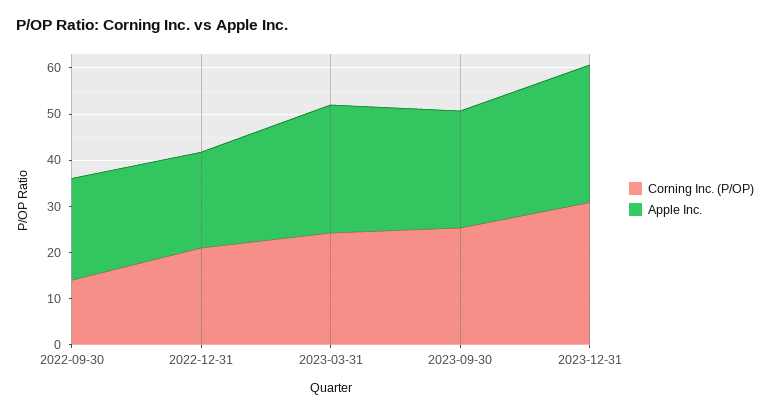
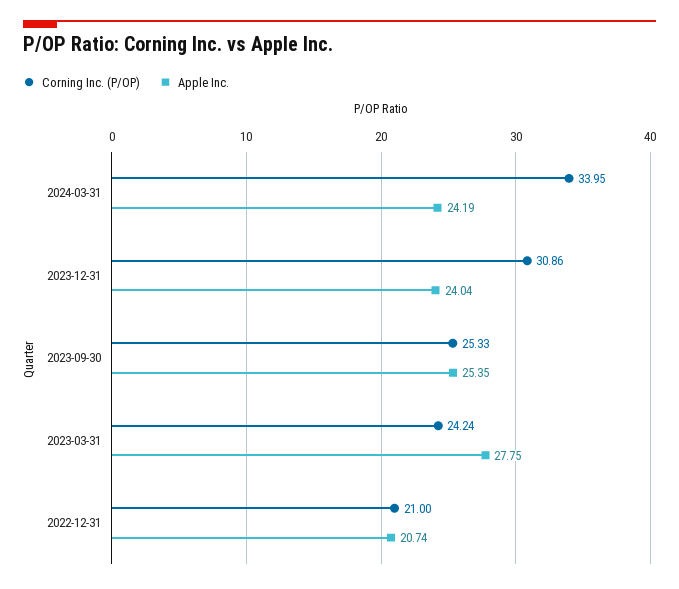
Corning Inc. (P/OP), 2022-09-30: 14 -> none
Apple Inc., 2022-09-30: 22 -> none
Apple Inc., 2023-12-31: 30 -> 24.04
Corning Inc. (P/OP), 2024-03-31: none -> 33.95
Apple Inc., 2024-03-31: none -> 24.19

